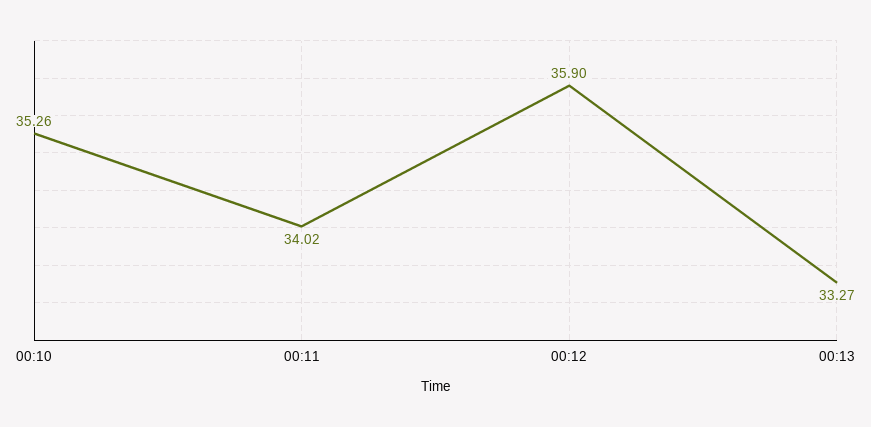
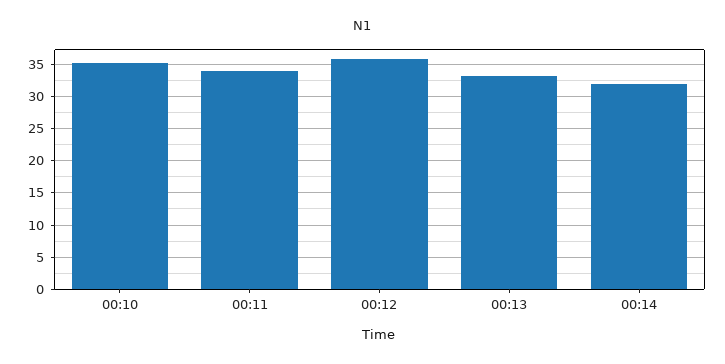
00:14: none -> 32

